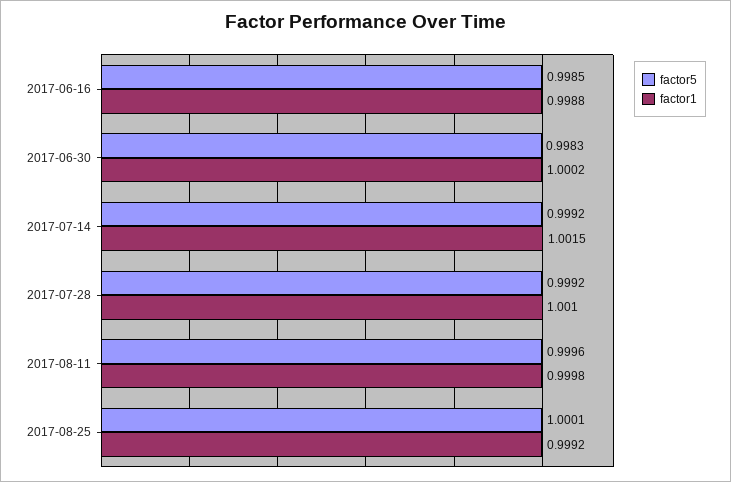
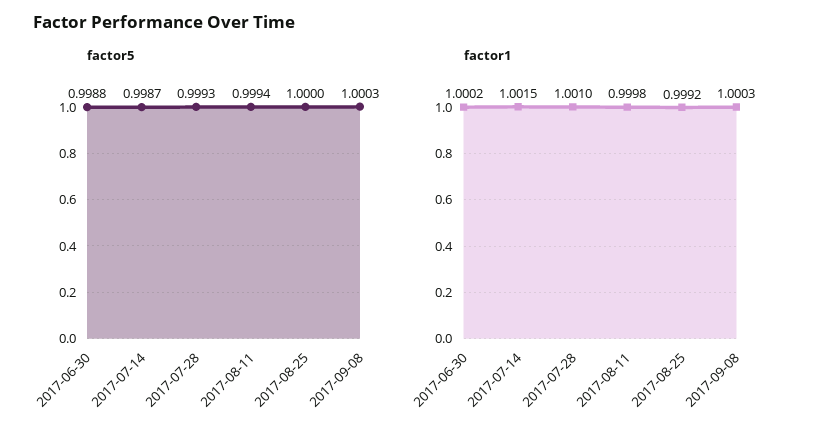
factor5, 2017-06-16: 0.9985 -> none
factor1, 2017-06-16: 0.9988 -> none
factor5, 2017-06-30: 0.9983 -> 0.9988
factor5, 2017-07-14: 0.9992 -> 0.9987
factor5, 2017-07-28: 0.9992 -> 0.9993
factor5, 2017-08-11: 0.9996 -> 0.9994
factor5, 2017-08-25: 1.0001 -> 1
factor5, 2017-09-08: none -> 1.0003
factor1, 2017-09-08: none -> 1.0003

